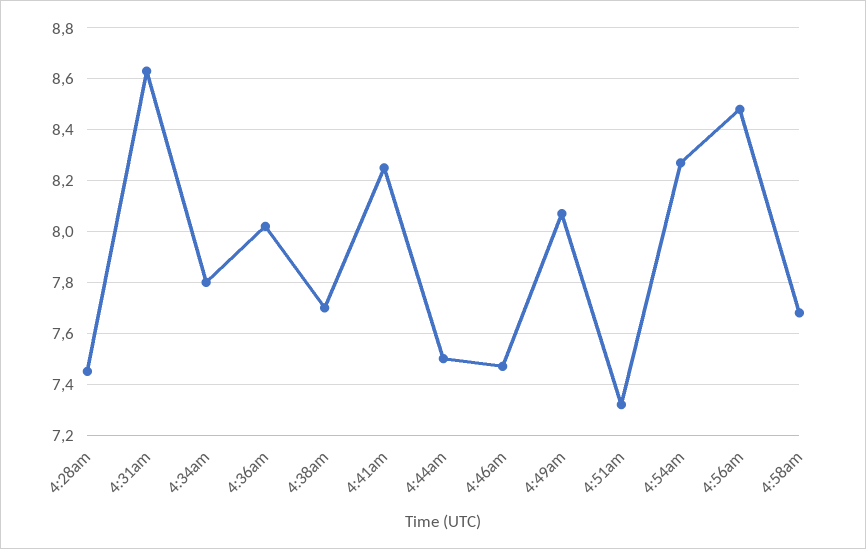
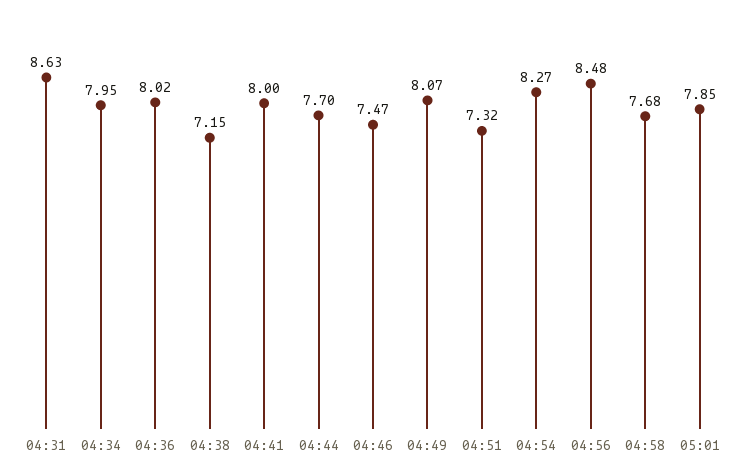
4:28am: 7.45 -> none
4:34am: 7.8 -> 7.95
4:38am: 7.7 -> 7.15
4:41am: 8.25 -> 8
4:44am: 7.5 -> 7.7
05:01: none -> 7.85

